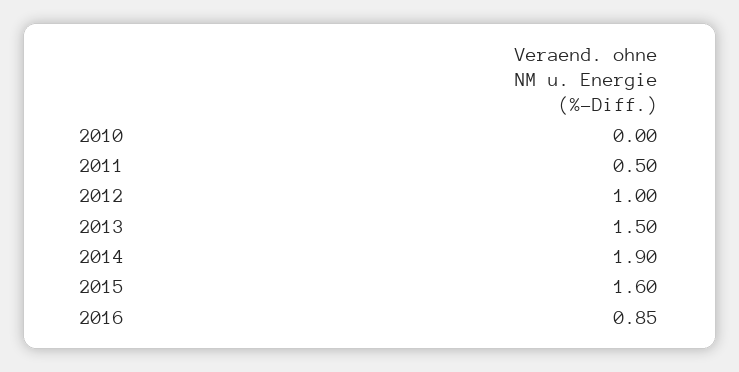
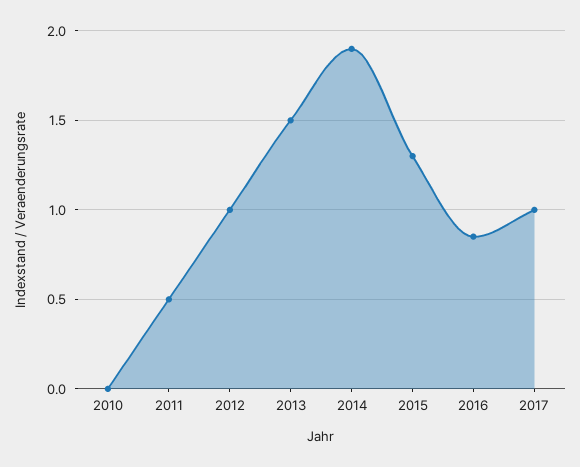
2015: 1.6 -> 1.3
2017: none -> 1

